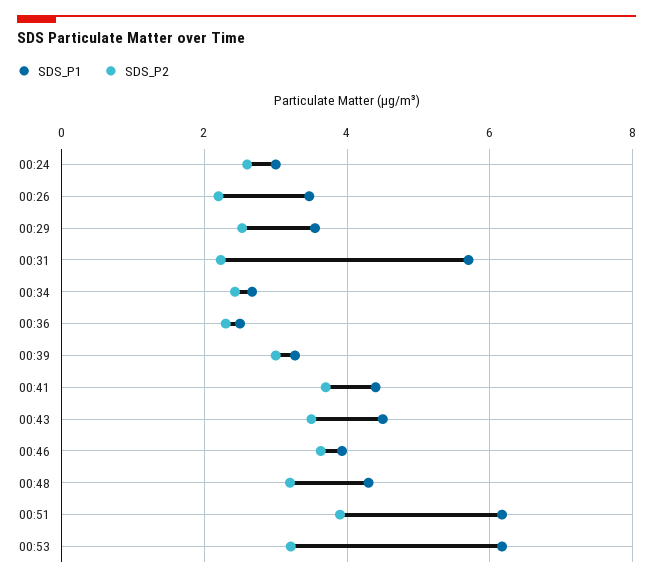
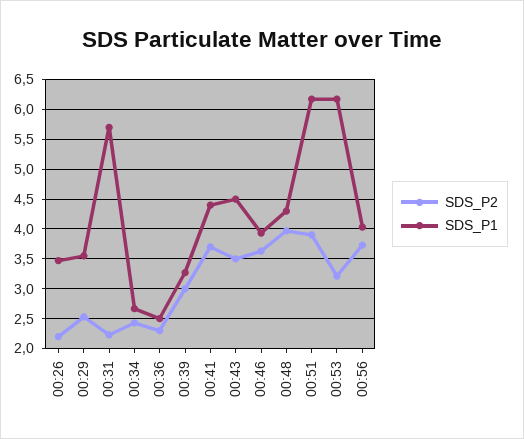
SDS_P1, 00:24: 3 -> none
SDS_P2, 00:24: 2.6 -> none
SDS_P2, 00:48: 3.2 -> 4
SDS_P2, 00:56: none -> 3.75
SDS_P1, 00:56: none -> 4

